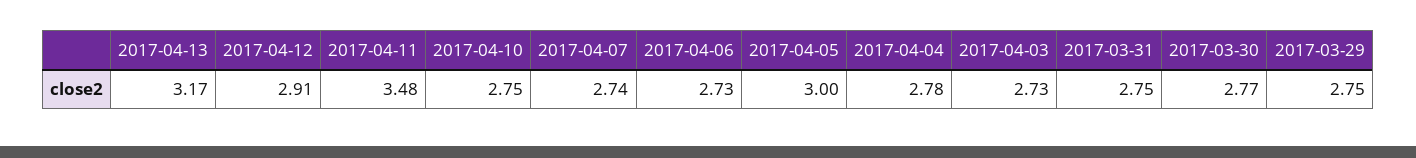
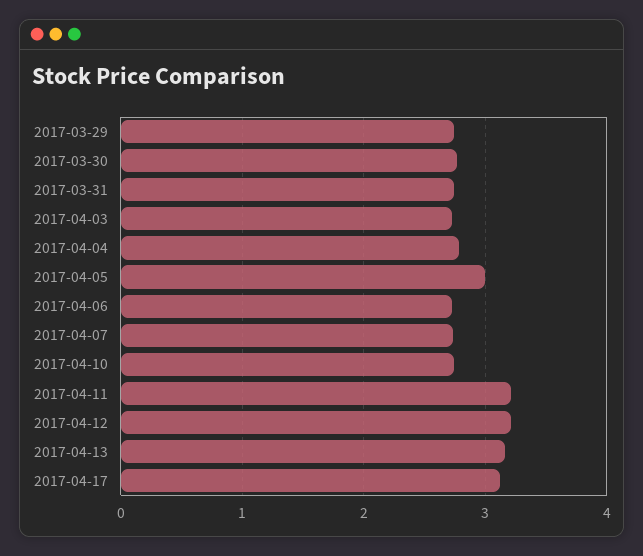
2017-04-12: 2.91 -> 3.2
2017-04-11: 3.48 -> 3.2
2017-04-17: none -> 3.1

